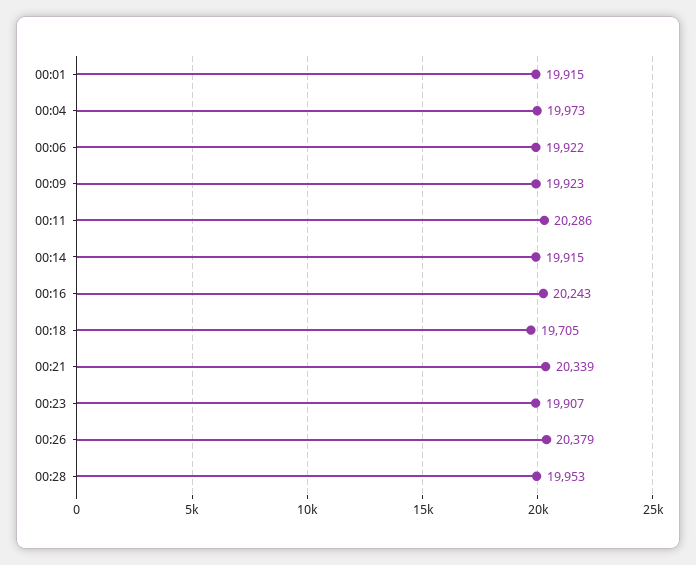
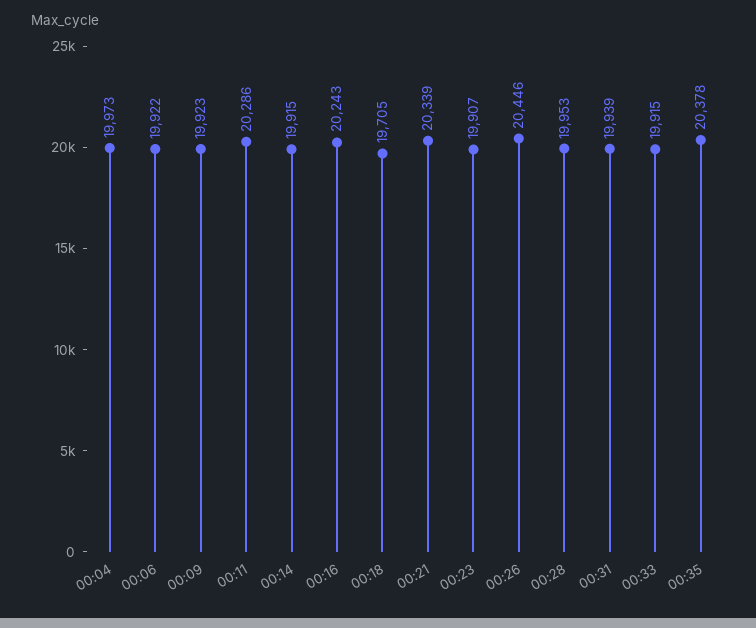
00:01: 19915 -> none
00:26: 20379 -> 20446
00:31: none -> 19939
00:33: none -> 19915
00:35: none -> 20378

